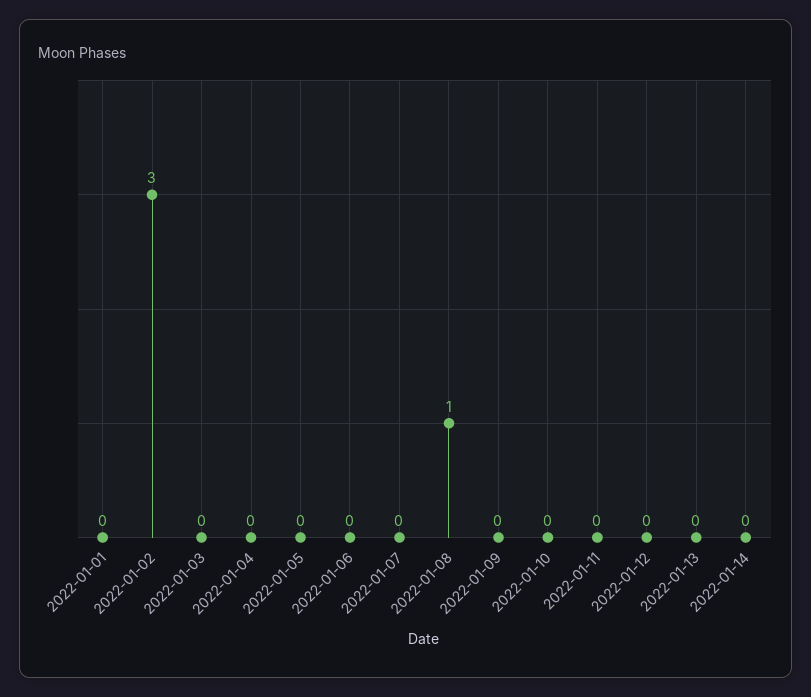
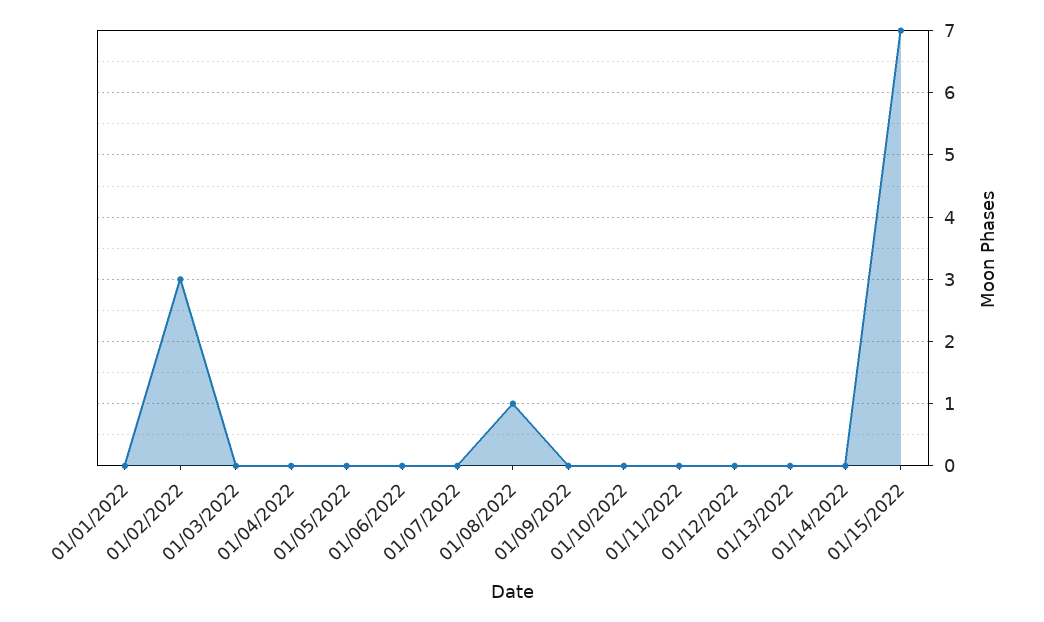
01/15/2022: none -> 7

